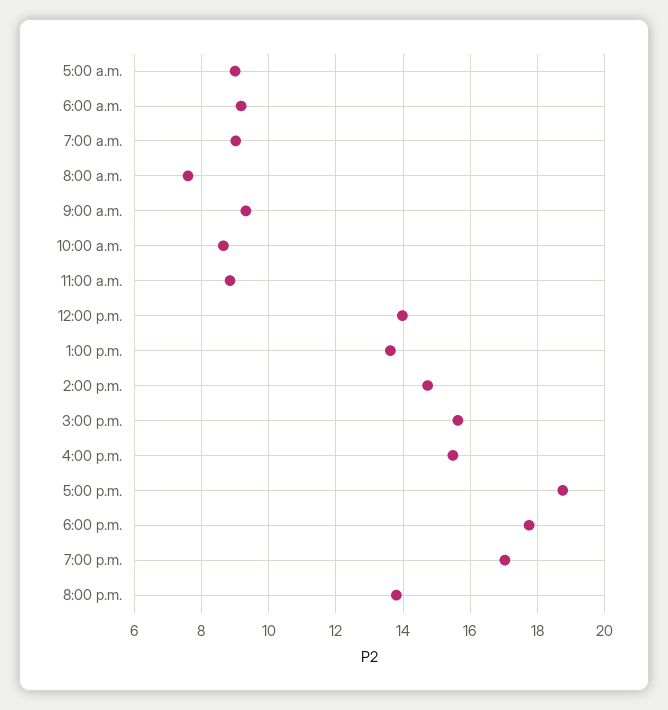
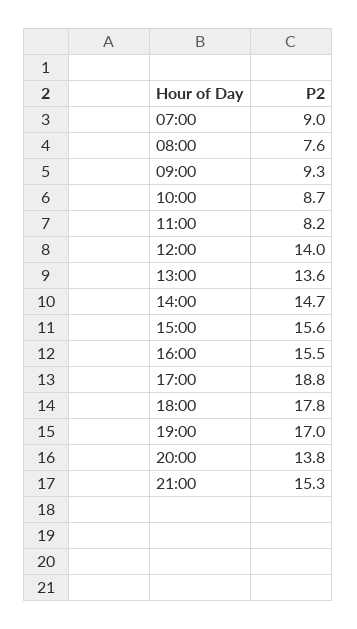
5:00 a.m.: 9 -> none
6:00 a.m.: 9.2 -> none
11:00 a.m.: 8.8 -> 8.2
21:00: none -> 15.3

